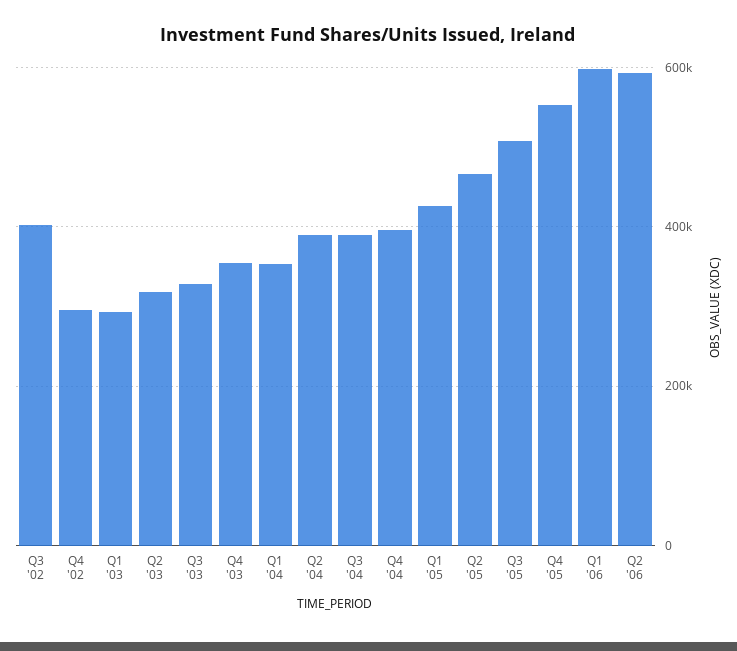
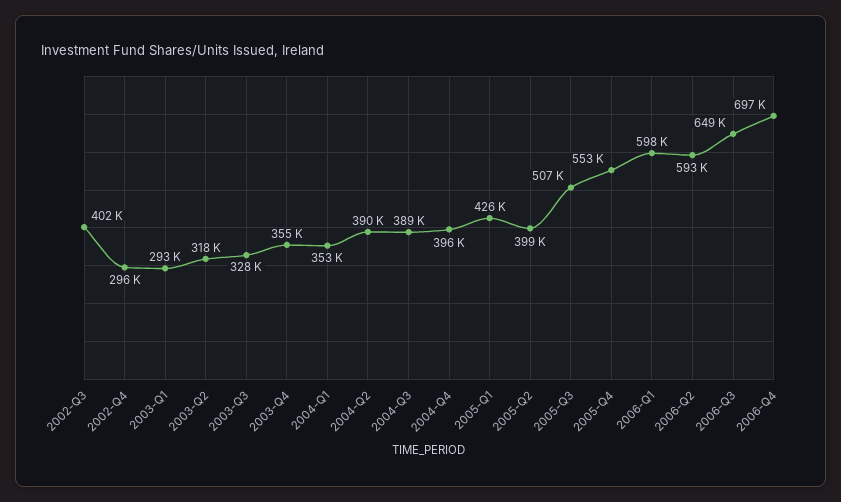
Q2 '05: 460000 -> 399000
2006-Q3: none -> 649000
2006-Q4: none -> 697000

